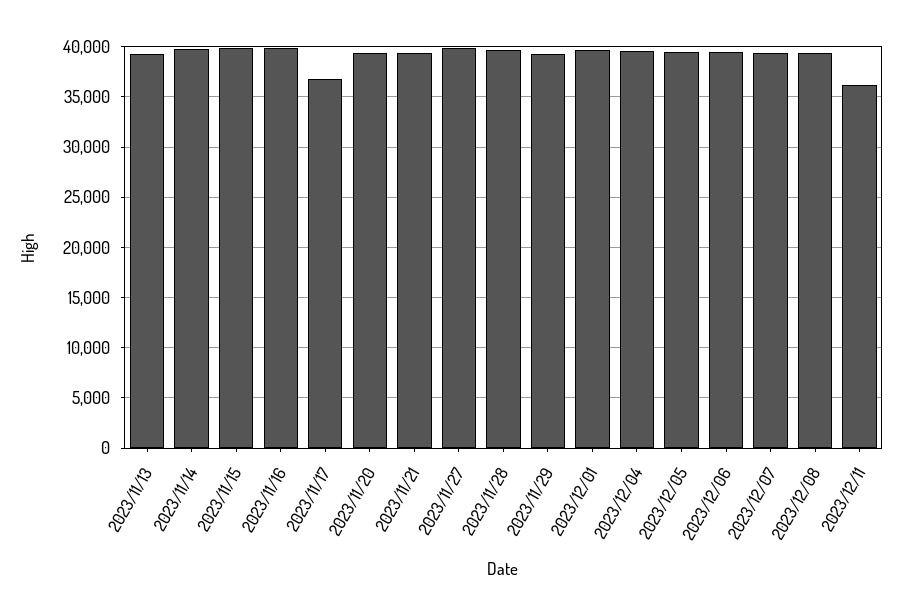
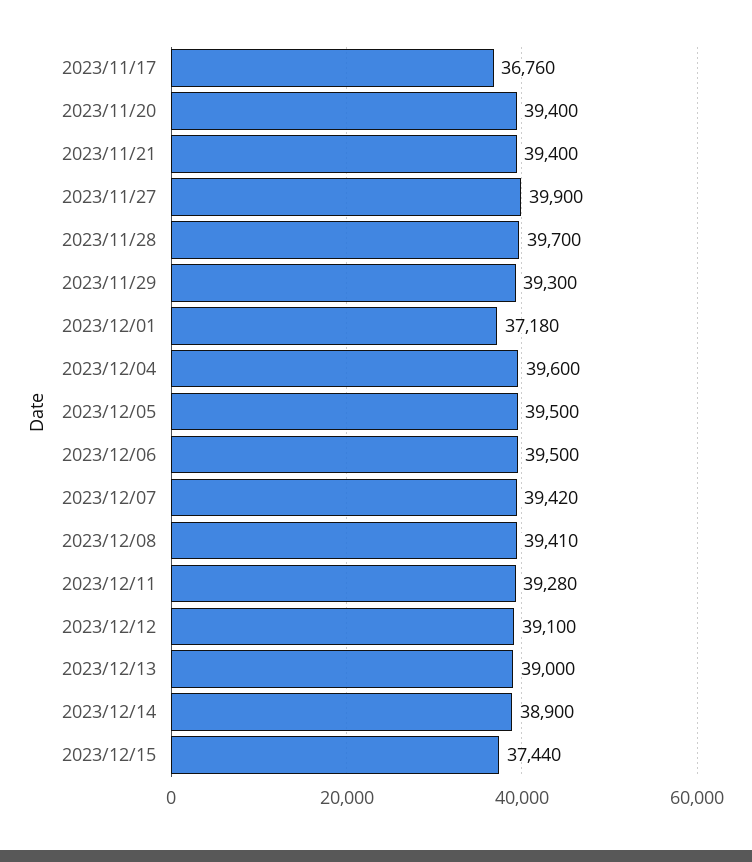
2023/11/13: 39000 -> none
2023/11/14: 40000 -> none
2023/11/15: 40000 -> none
2023/11/16: 40000 -> none
2023/12/01: 40000 -> 37180
2023/12/11: 36000 -> 39280
2023/12/12: none -> 39100
2023/12/13: none -> 39000
2023/12/14: none -> 38900
2023/12/15: none -> 37440

